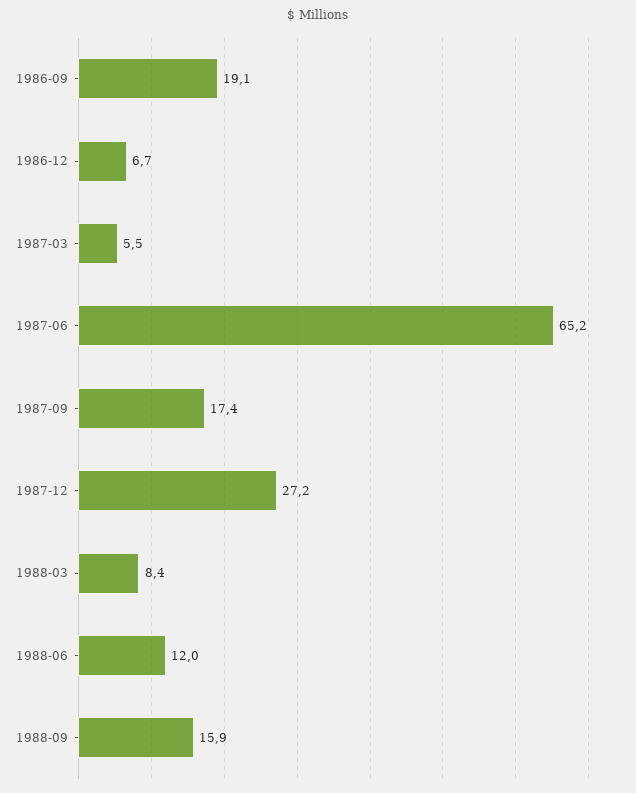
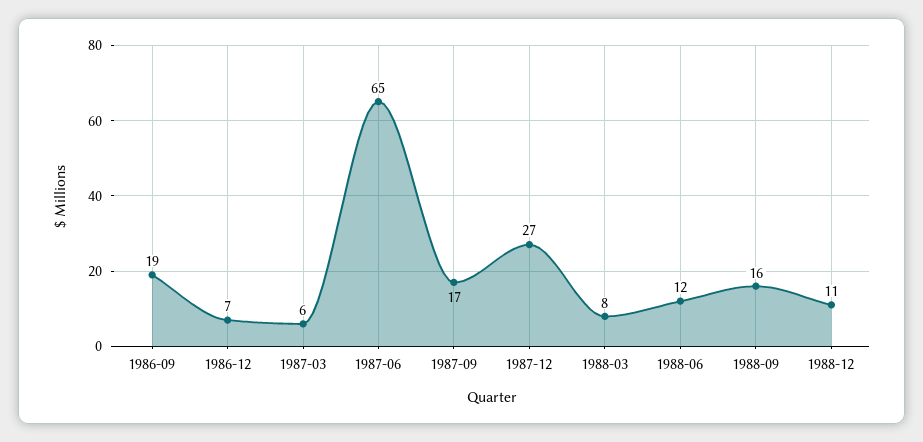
1988-12: none -> 11

